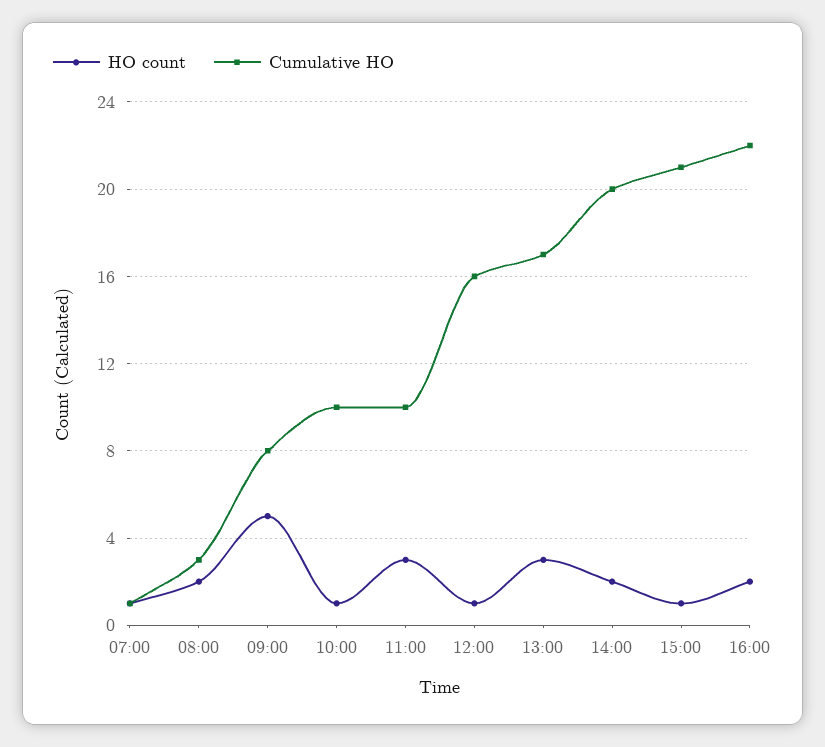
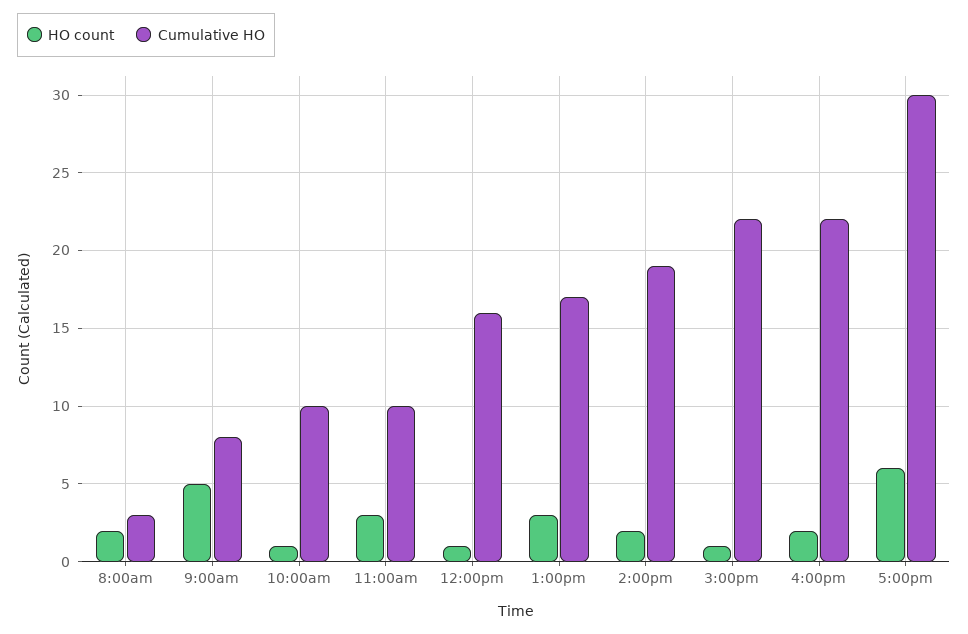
HO count, 07:00: 1 -> none
Cumulative HO, 07:00: 1 -> none
Cumulative HO, 14:00: 20 -> 19
Cumulative HO, 15:00: 21 -> 22
HO count, 5:00pm: none -> 6
Cumulative HO, 5:00pm: none -> 30

